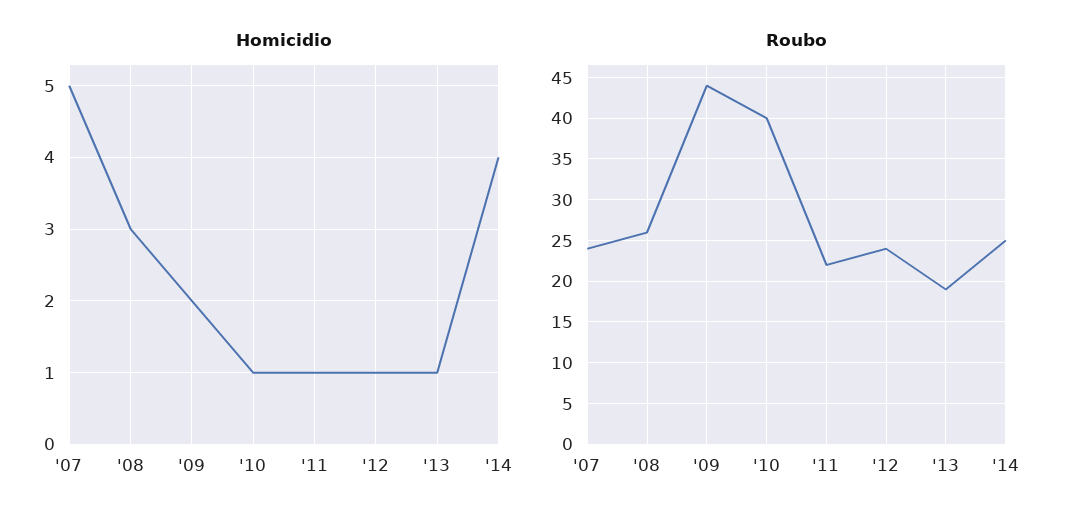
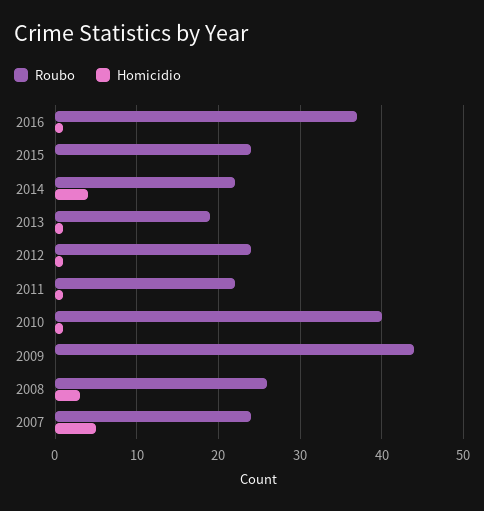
Homicidio, '09: 2 -> 0
Roubo, '14: 25 -> 22
Roubo, 2016: none -> 37
Homicidio, 2016: none -> 1
Roubo, 2015: none -> 24
Homicidio, 2015: none -> 0

